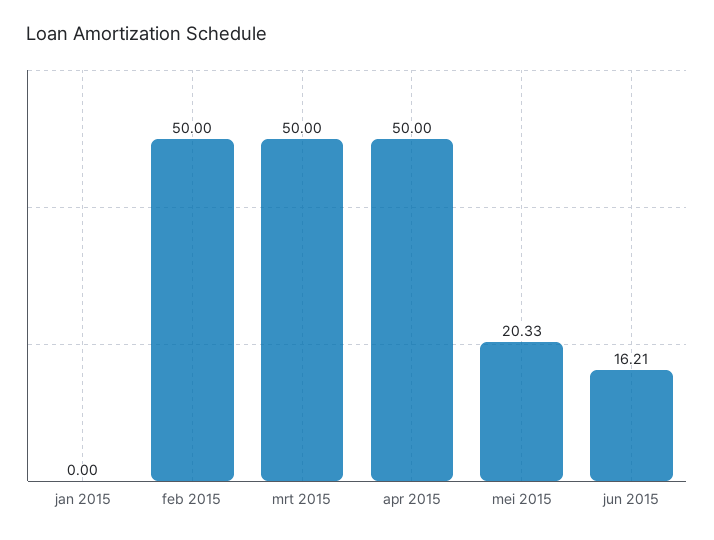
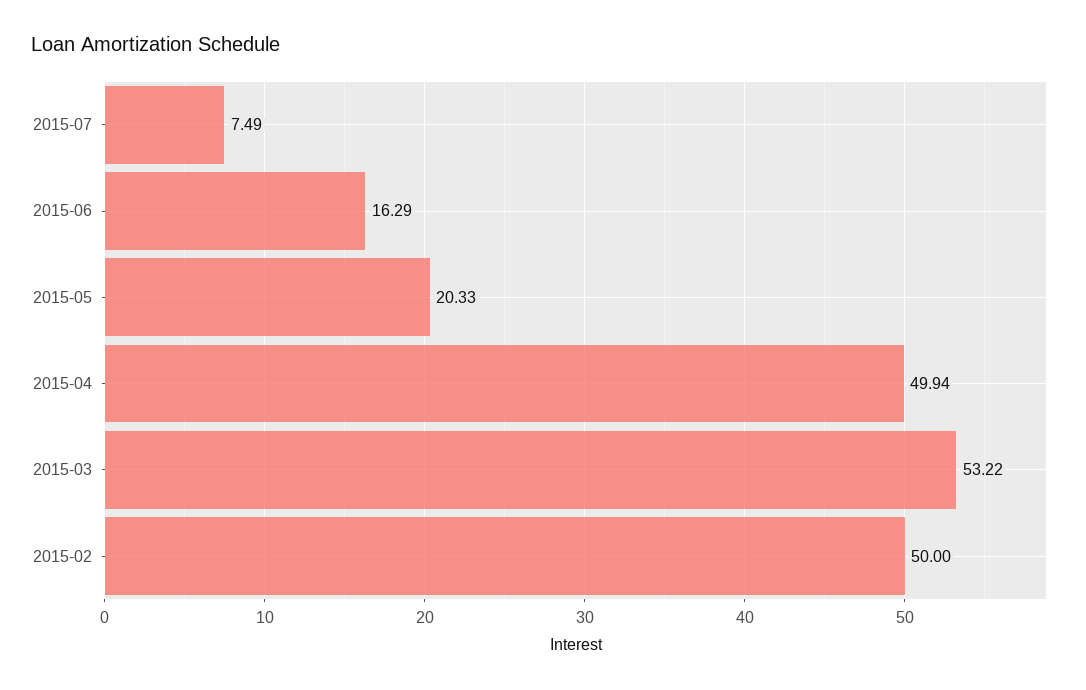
jan 2015: 0 -> none
mrt 2015: 50 -> 53.22
apr 2015: 50 -> 49.94
jun 2015: 16.21 -> 16.29
2015-07: none -> 7.49

